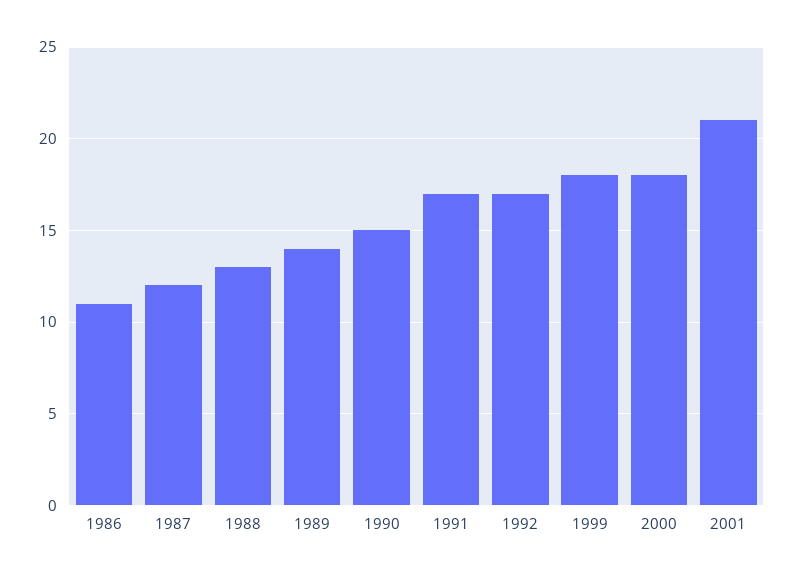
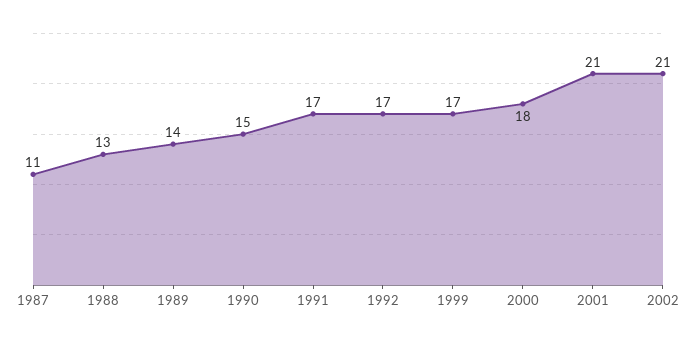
1986: 11 -> none
1987: 12 -> 11
1999: 18 -> 17
2002: none -> 21

